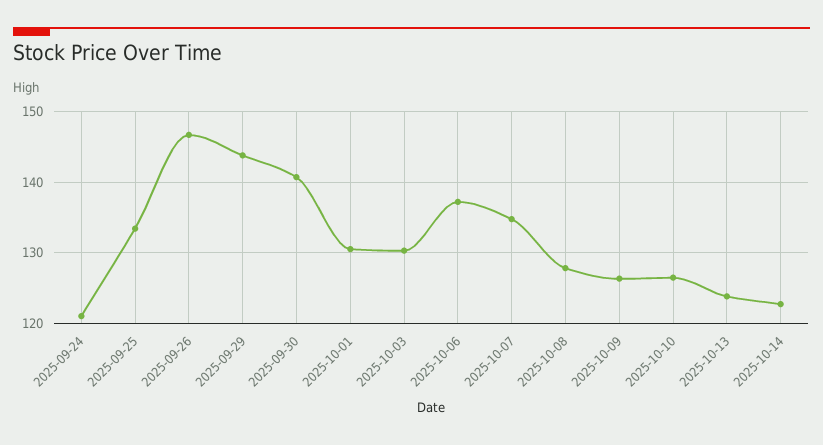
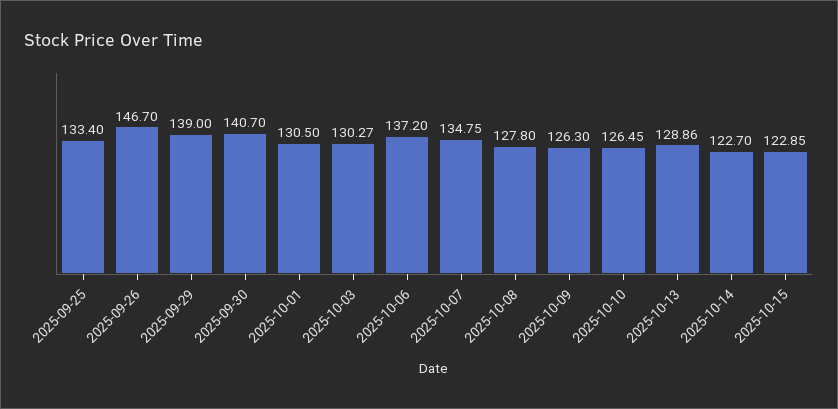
2025-09-24: 121 -> none
2025-09-29: 144 -> 139
2025-10-13: 124 -> 128.86
2025-10-15: none -> 122.85

